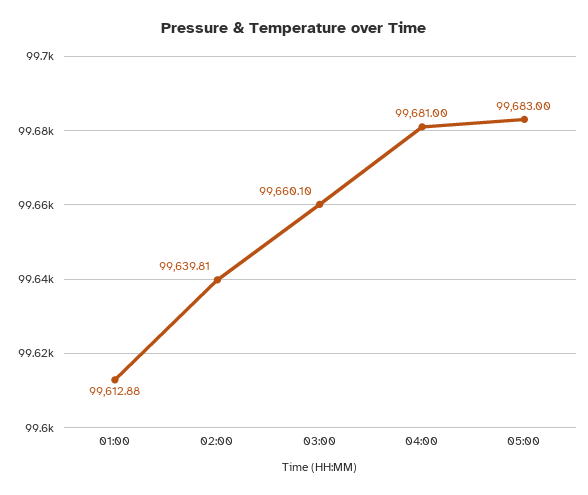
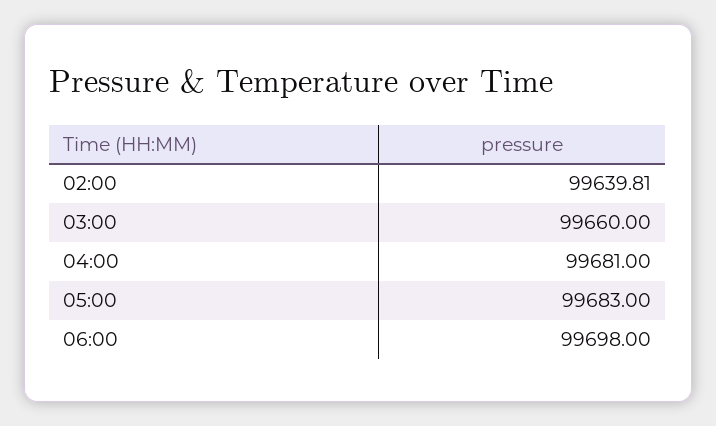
01:00: 99612.88 -> none
03:00: 99660.1 -> 99660
06:00: none -> 99698

